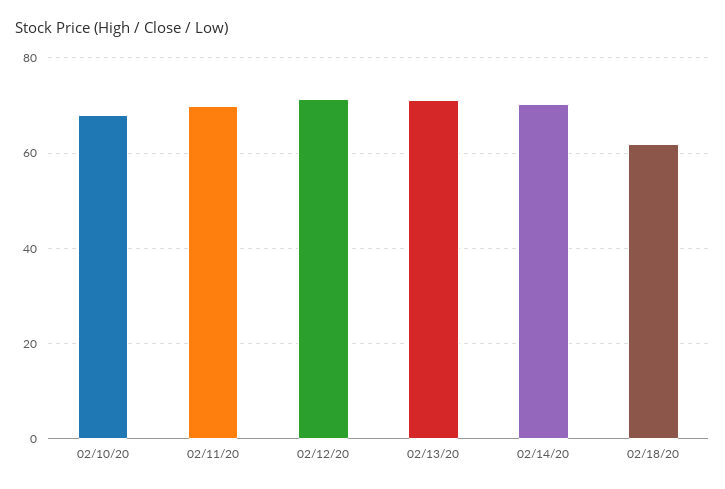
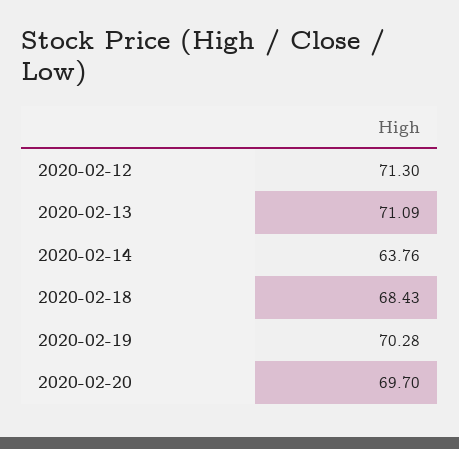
02/10/20: 68 -> none
02/11/20: 70 -> none
02/14/20: 70 -> 63.76
02/18/20: 62 -> 68.43
2020-02-19: none -> 70.28
2020-02-20: none -> 69.7

